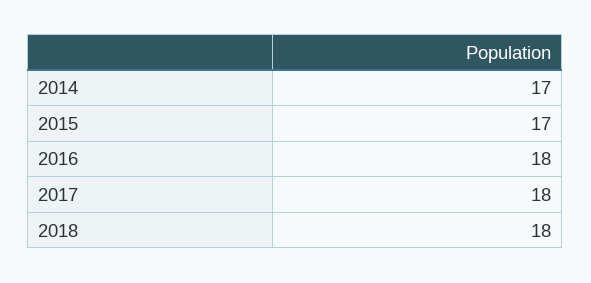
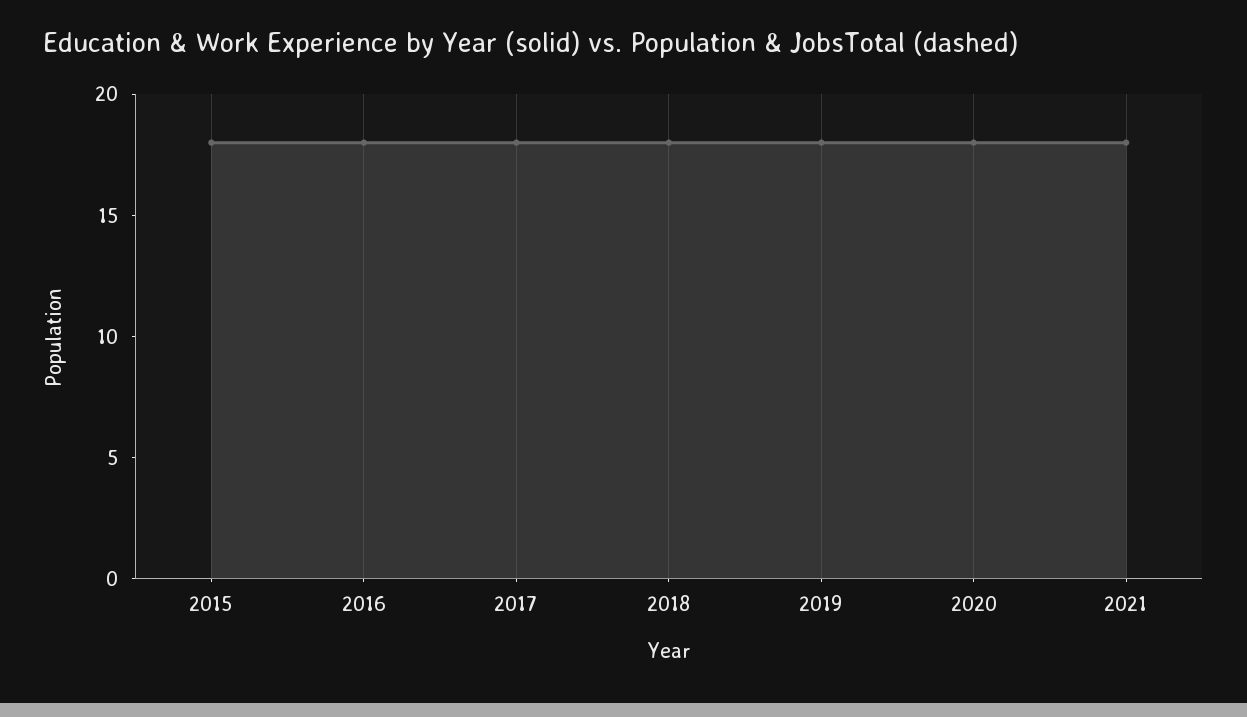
2014: 17 -> none
2015: 17 -> 18
2019: none -> 18
2020: none -> 18
2021: none -> 18

